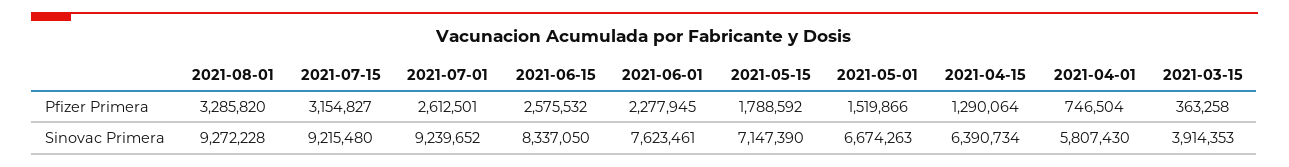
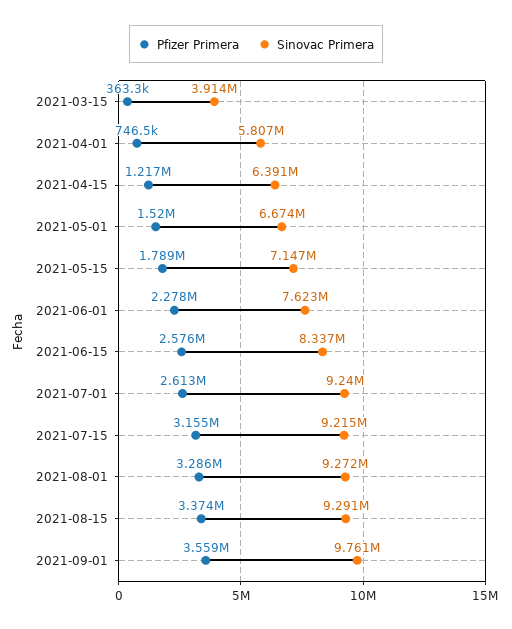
Pfizer Primera, 2021-04-15: 1290064 -> 1217000
Pfizer Primera, 2021-08-15: none -> 3374000
Sinovac Primera, 2021-08-15: none -> 9291000
Pfizer Primera, 2021-09-01: none -> 3559000
Sinovac Primera, 2021-09-01: none -> 9761000

